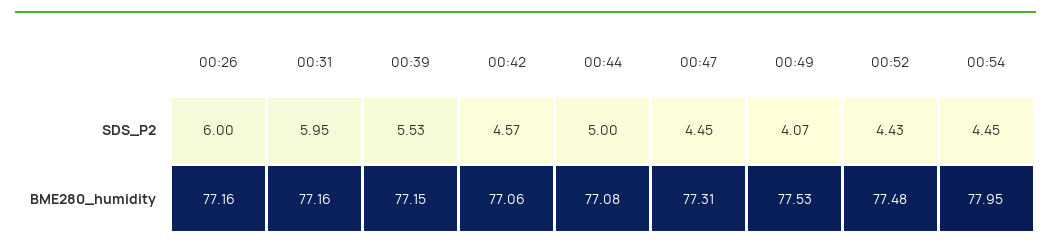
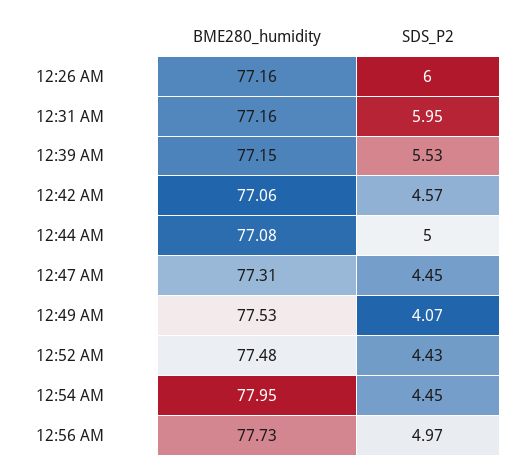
12:56 AM, BME280_humidity: none -> 77.73
12:56 AM, SDS_P2: none -> 4.97

